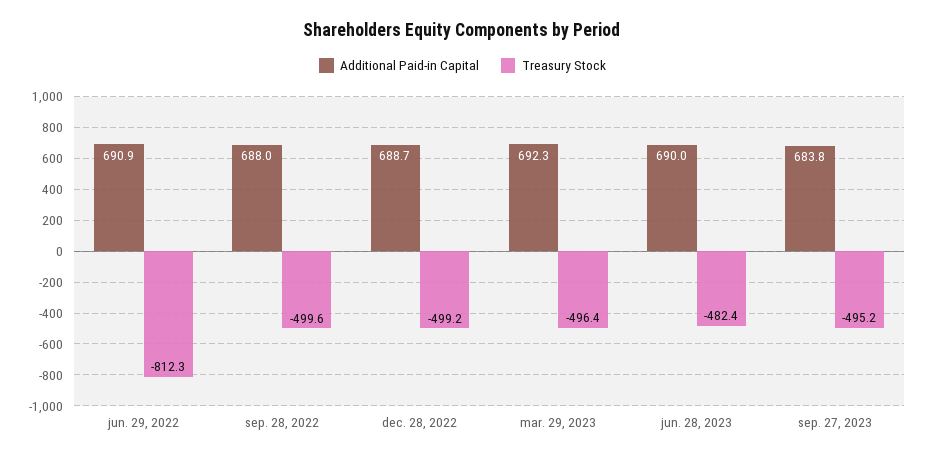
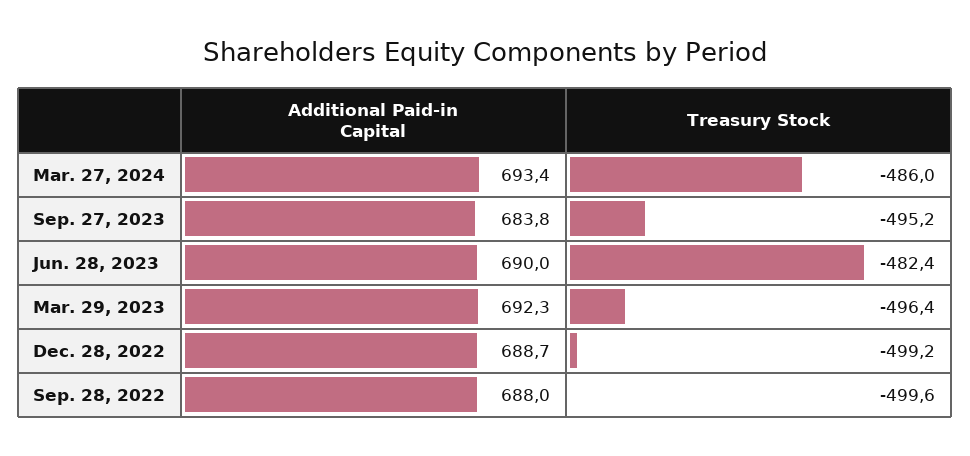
Additional Paid-in Capital, jun. 29, 2022: 690.9 -> none
Treasury Stock, jun. 29, 2022: -812.3 -> none
Additional Paid-in Capital, Mar. 27, 2024: none -> 693.4
Treasury Stock, Mar. 27, 2024: none -> -486

